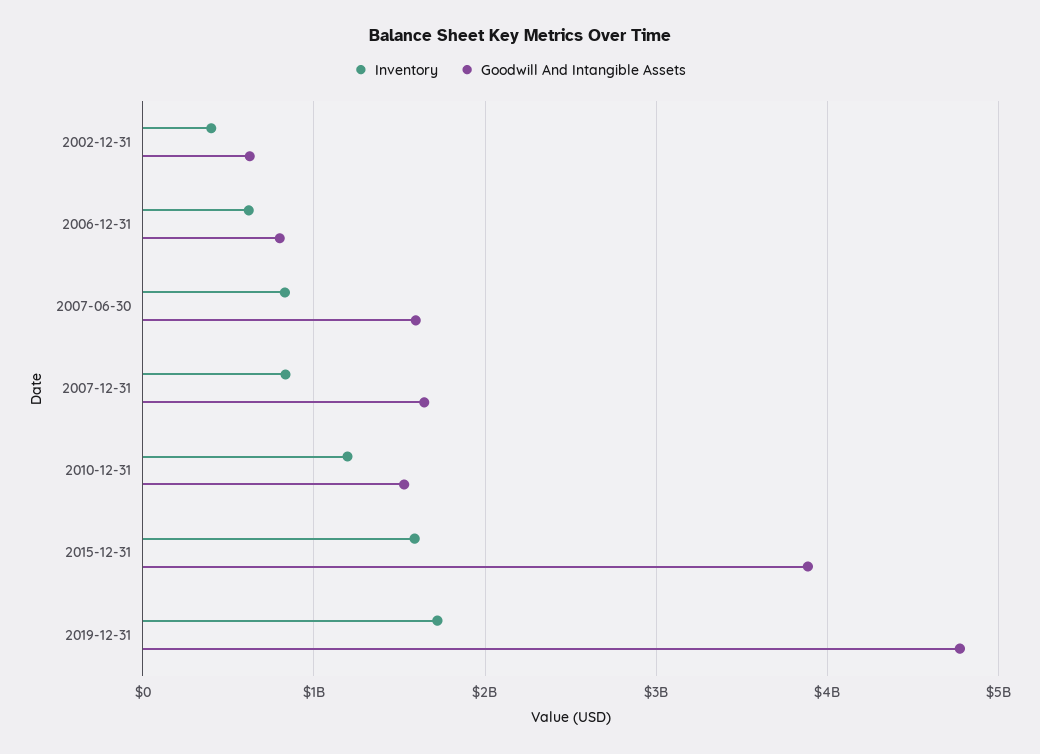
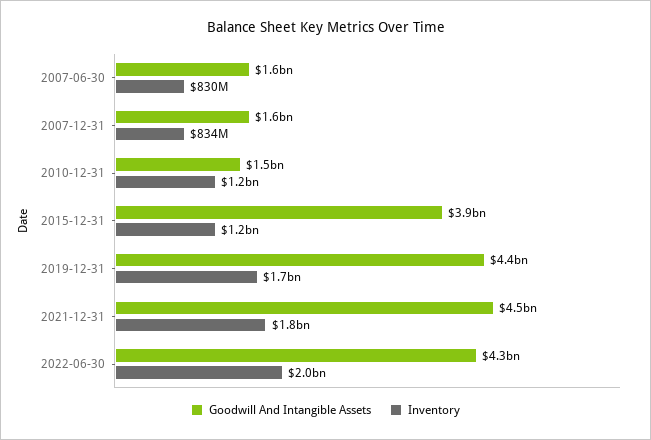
Inventory, 2002-12-31: 400000000 -> none
Goodwill And Intangible Assets, 2002-12-31: 600000000 -> none
Inventory, 2006-12-31: 600000000 -> none
Goodwill And Intangible Assets, 2006-12-31: 800000000 -> none
Inventory, 2015-12-31: 1600000000 -> 1200000000
Goodwill And Intangible Assets, 2019-12-31: 4800000000 -> 4400000000
Goodwill And Intangible Assets, 2021-12-31: none -> 4500000000
Inventory, 2021-12-31: none -> 1800000000
Goodwill And Intangible Assets, 2022-06-30: none -> 4300000000
Inventory, 2022-06-30: none -> 2000000000

